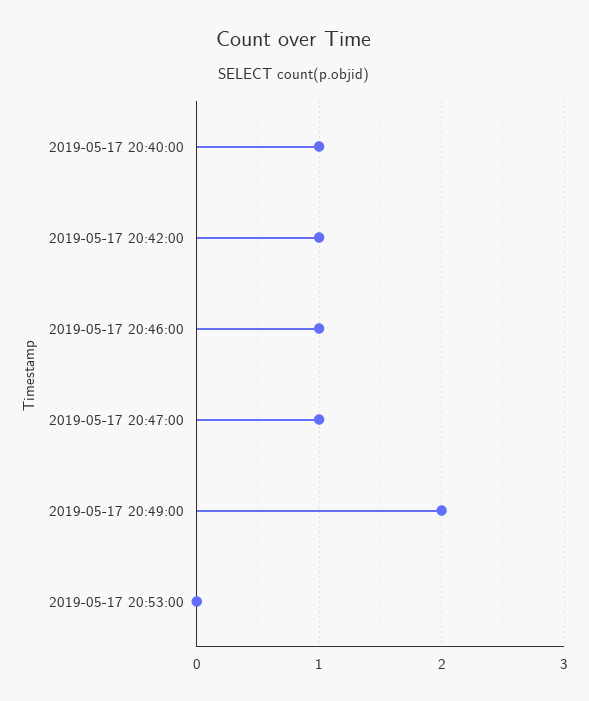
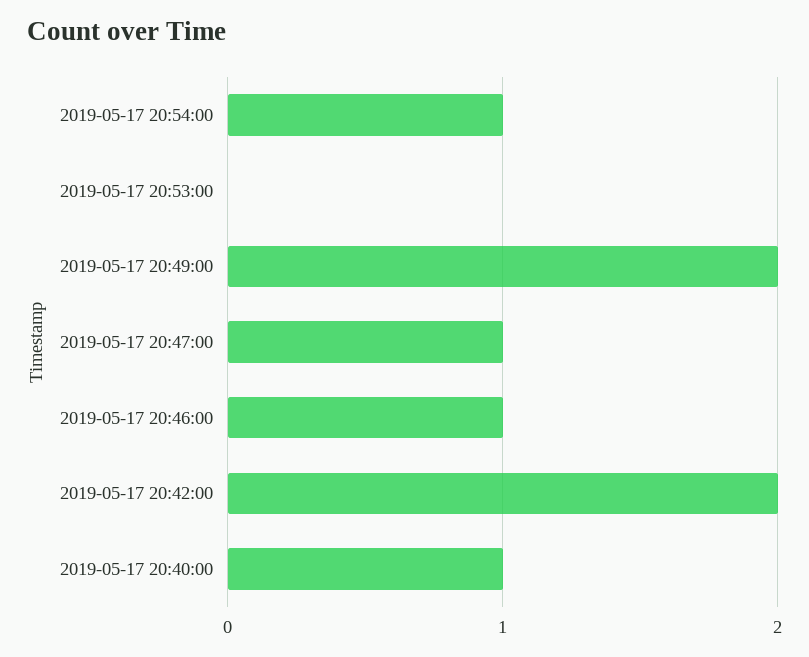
2019-05-17 20:42:00: 1 -> 2
2019-05-17 20:54:00: none -> 1

